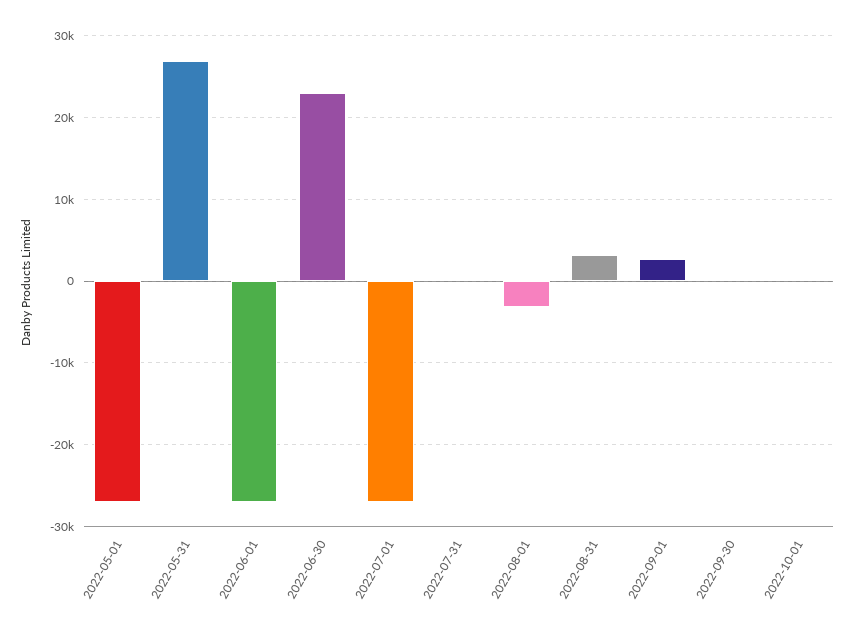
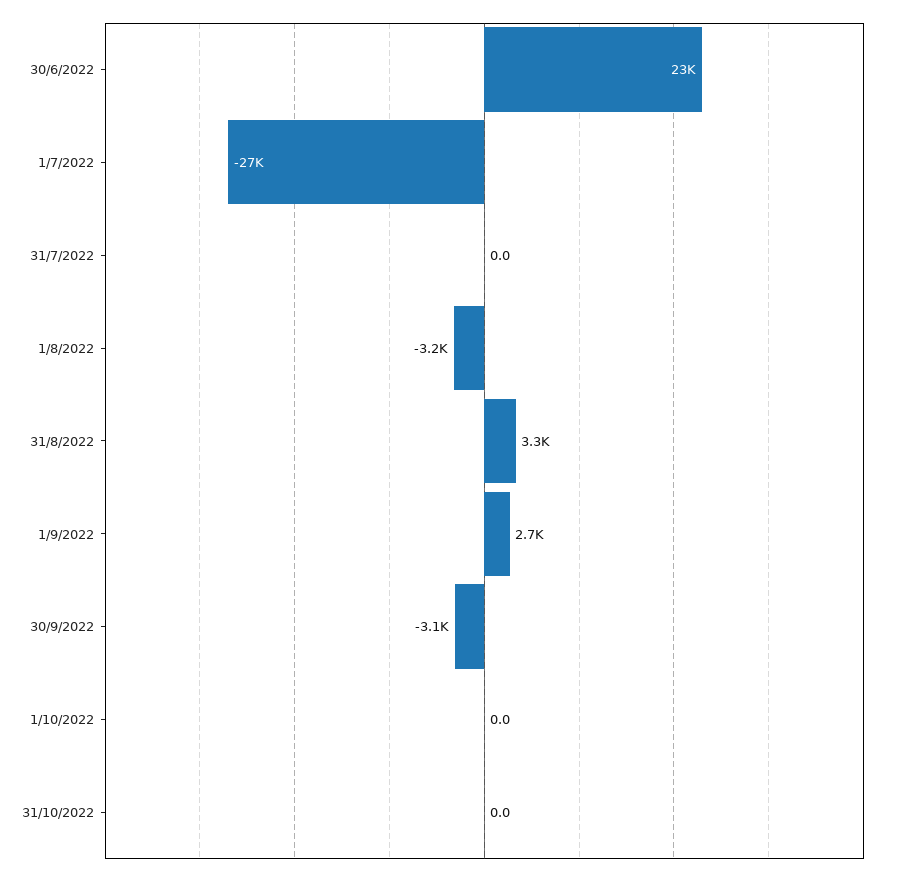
2022-05-01: -27000 -> none
2022-05-31: 27000 -> none
2022-06-01: -27000 -> none
2022-09-30: 0 -> -3100
31/10/2022: none -> 0

